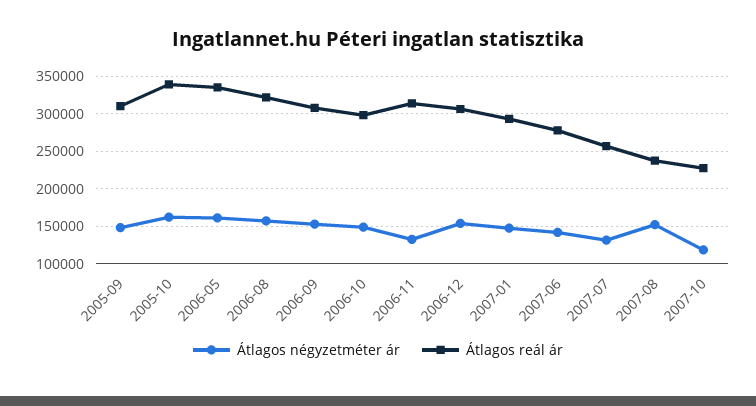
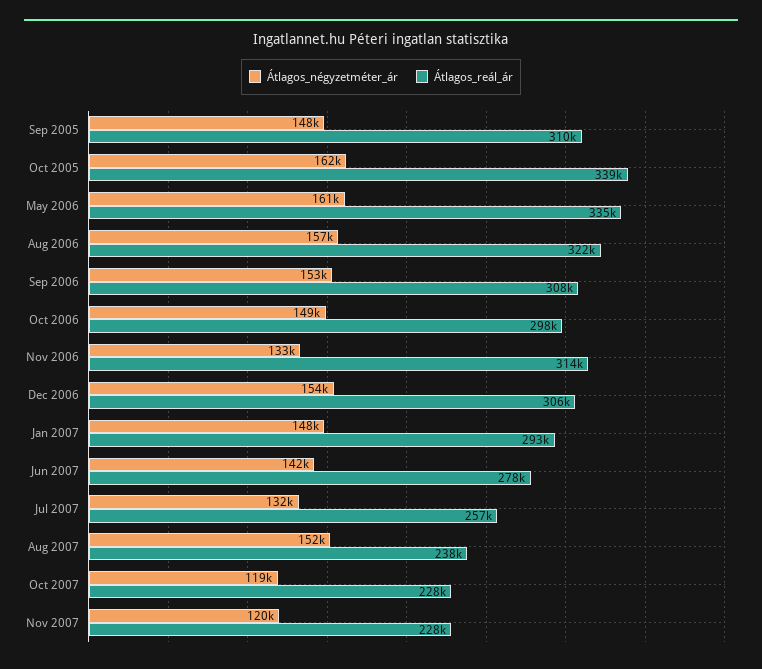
Átlagos négyzetméter ár, Nov 2007: none -> 120000
Átlagos reál ár, Nov 2007: none -> 228000

